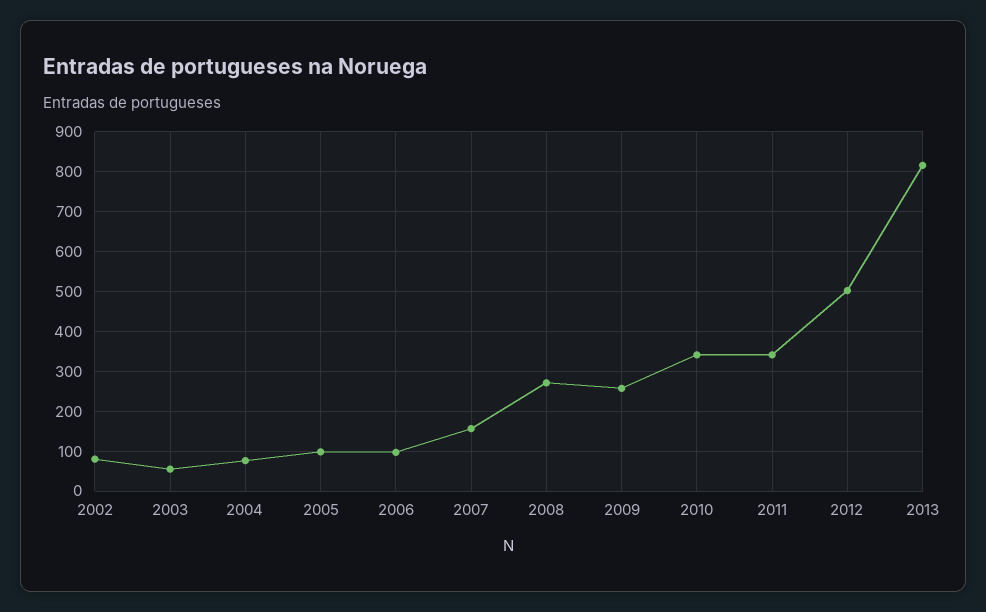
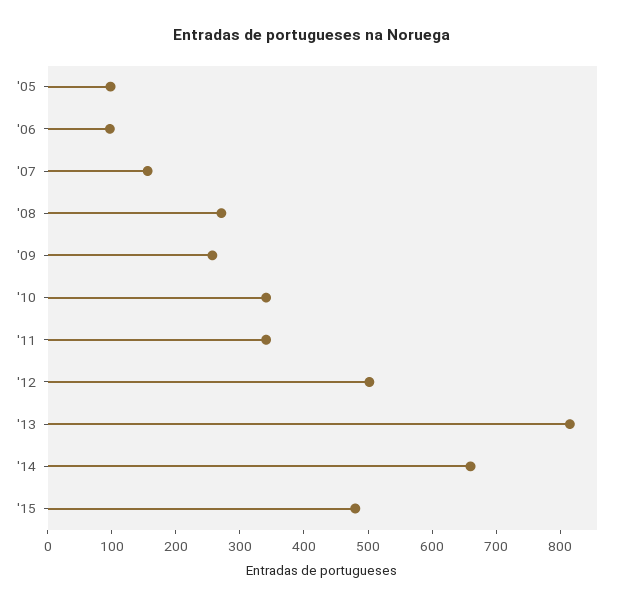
2002: 80 -> none
2003: 60 -> none
2004: 80 -> none
'14: none -> 660
'15: none -> 480

